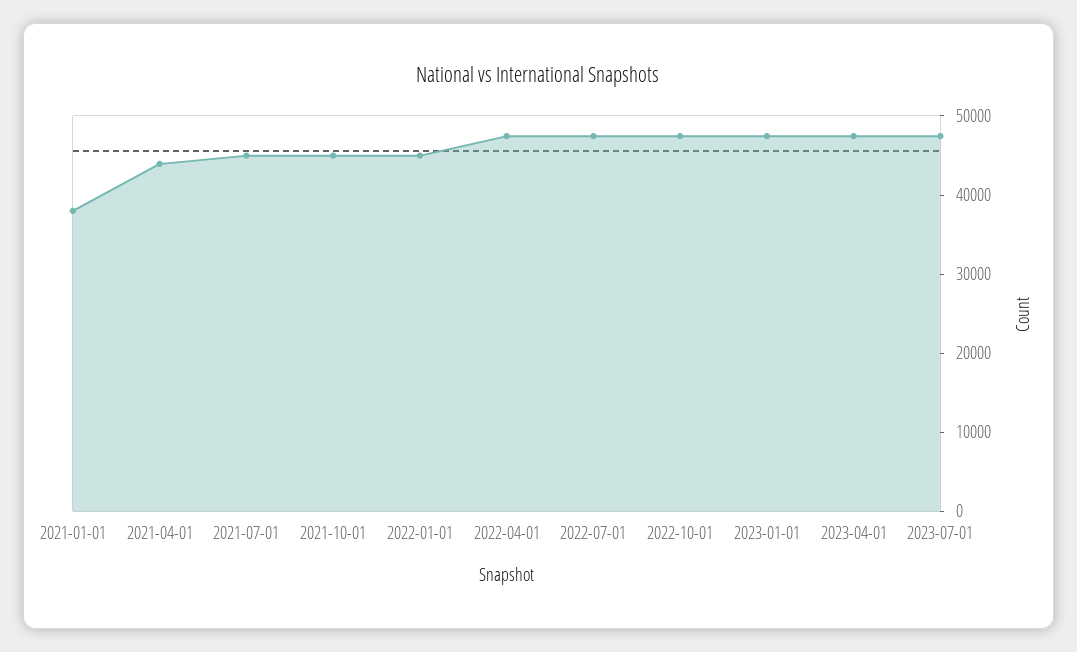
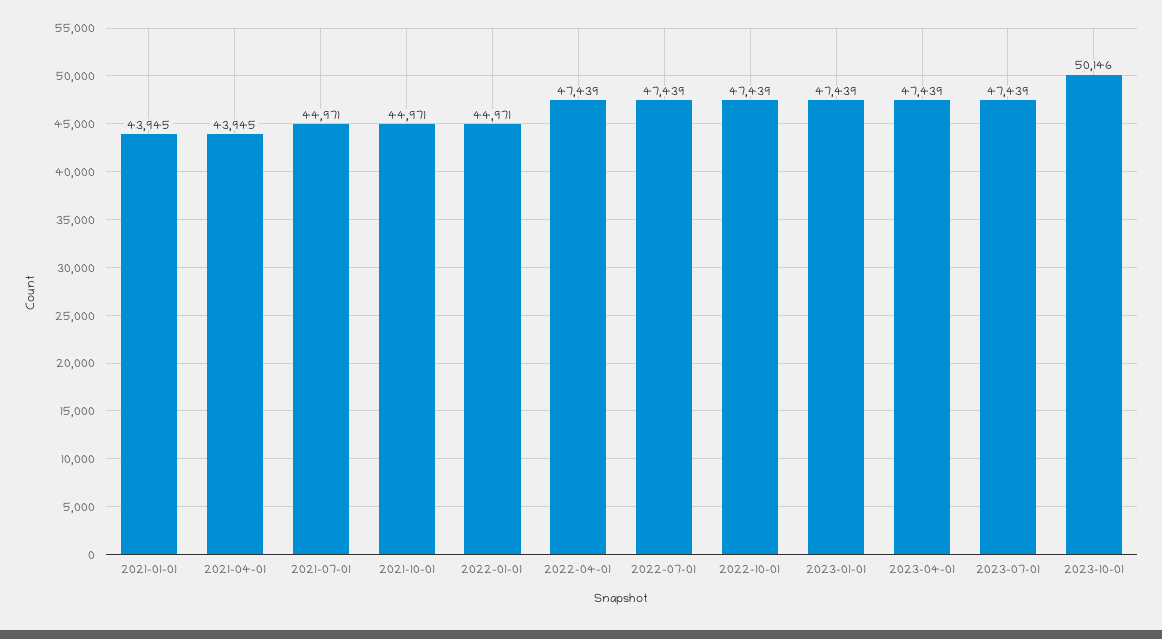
2021-01-01: 38000 -> 43945
2023-10-01: none -> 50146

